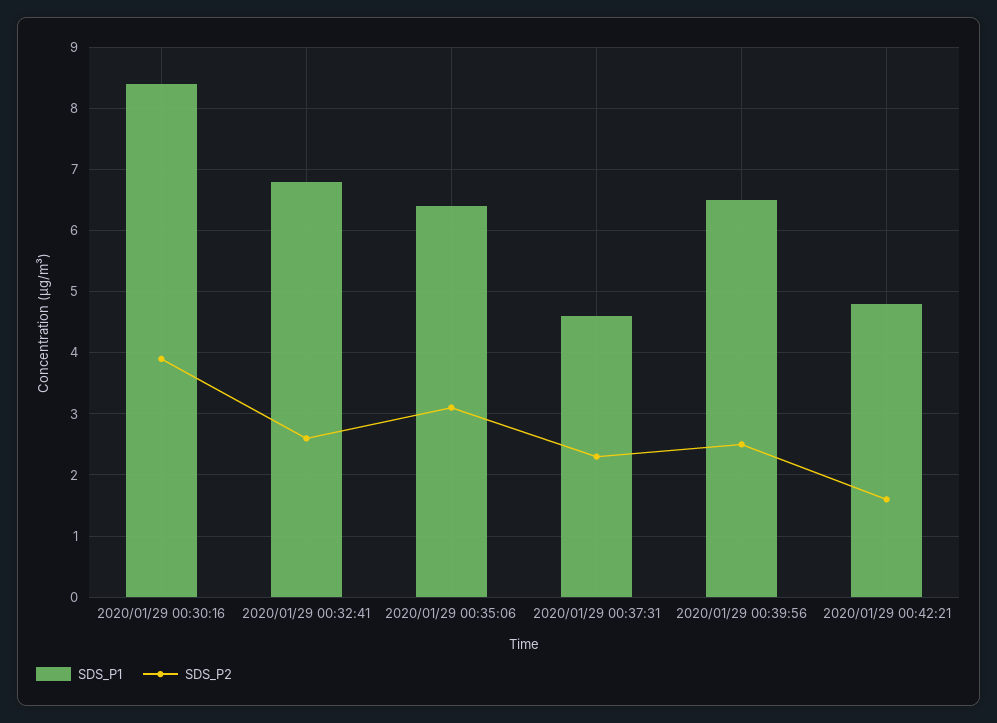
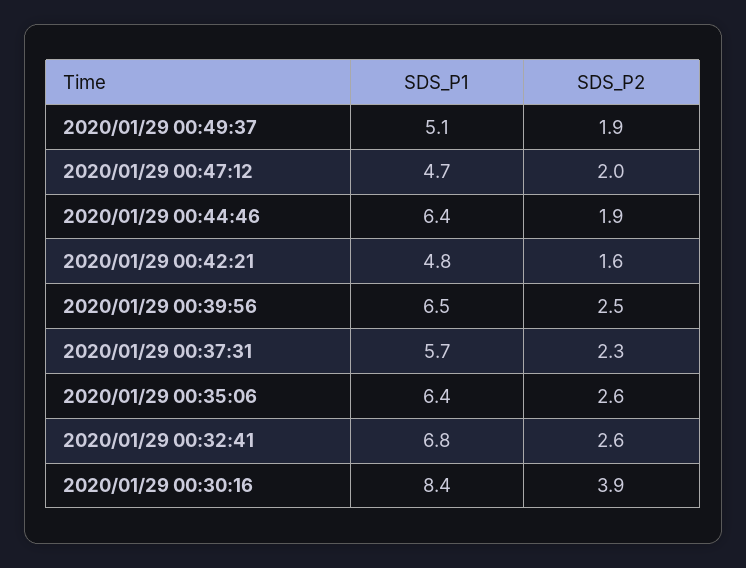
SDS_P2, 2020/01/29 00:35:06: 3.1 -> 2.6
SDS_P1, 2020/01/29 00:37:31: 4.6 -> 5.7
SDS_P1, 2020/01/29 00:49:37: none -> 5.1
SDS_P2, 2020/01/29 00:49:37: none -> 1.9
SDS_P1, 2020/01/29 00:47:12: none -> 4.7
SDS_P2, 2020/01/29 00:47:12: none -> 2
SDS_P1, 2020/01/29 00:44:46: none -> 6.4
SDS_P2, 2020/01/29 00:44:46: none -> 1.9

